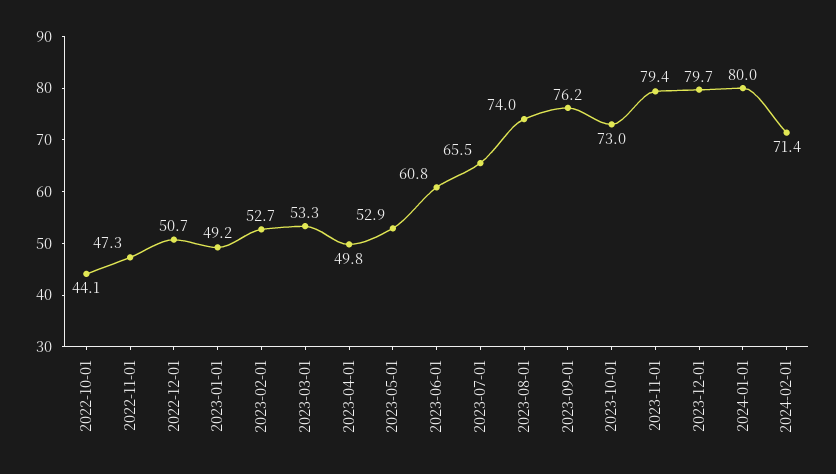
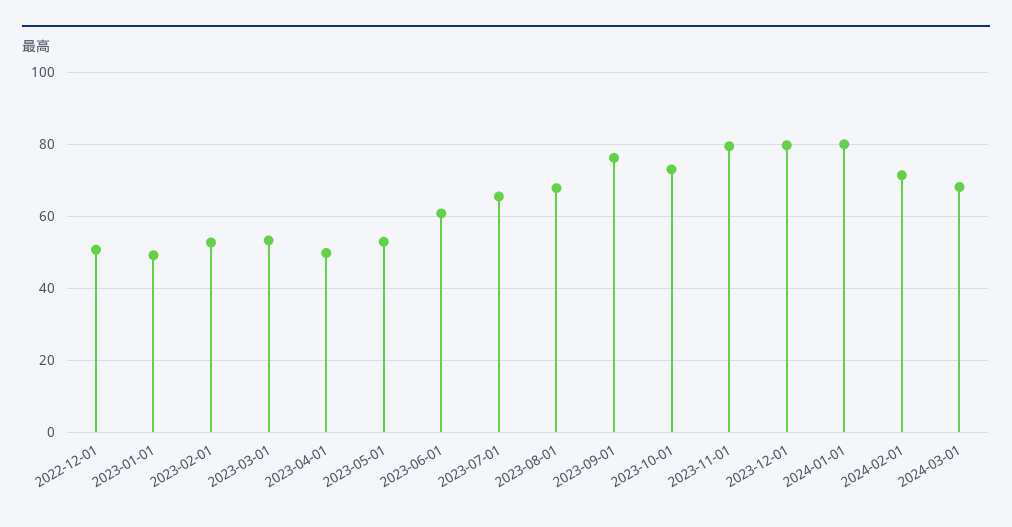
2022-10-01: 44.1 -> none
2022-11-01: 47.3 -> none
2023-08-01: 74 -> 68
2024-03-01: none -> 68

